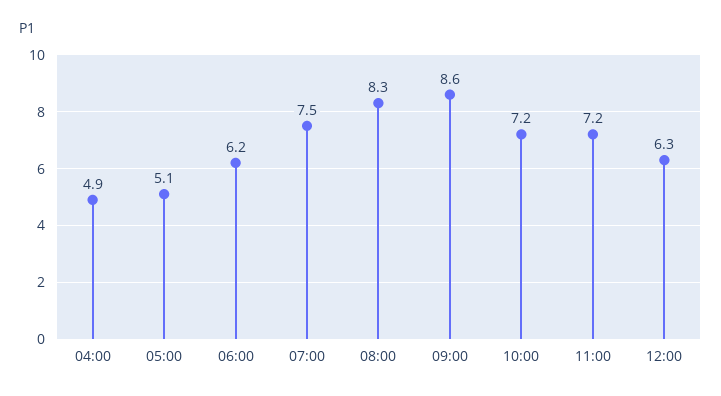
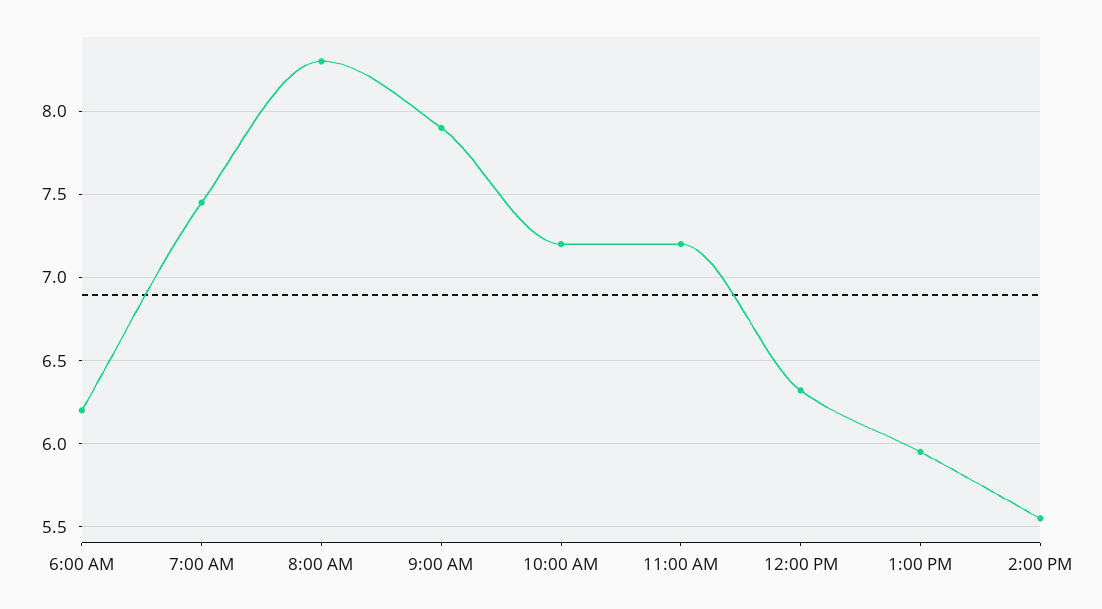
04:00: 4.9 -> none
05:00: 5.1 -> none
09:00: 8.6 -> 7.9
1:00 PM: none -> 5.95
2:00 PM: none -> 5.55

